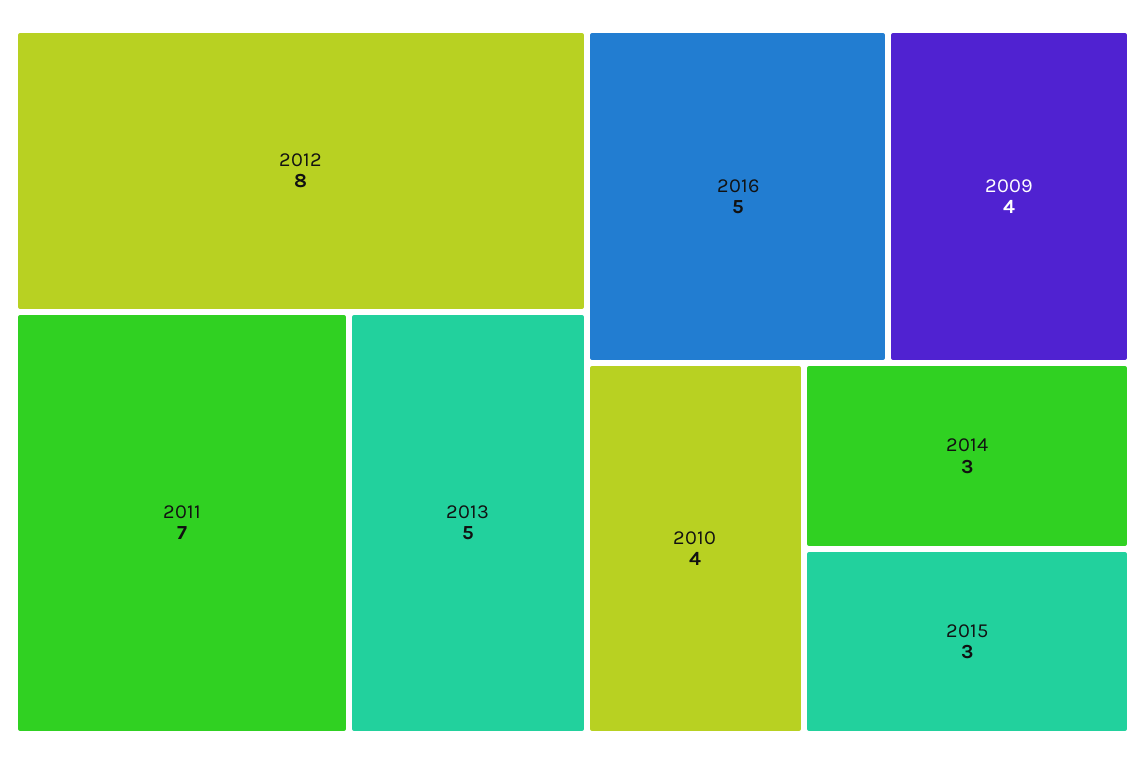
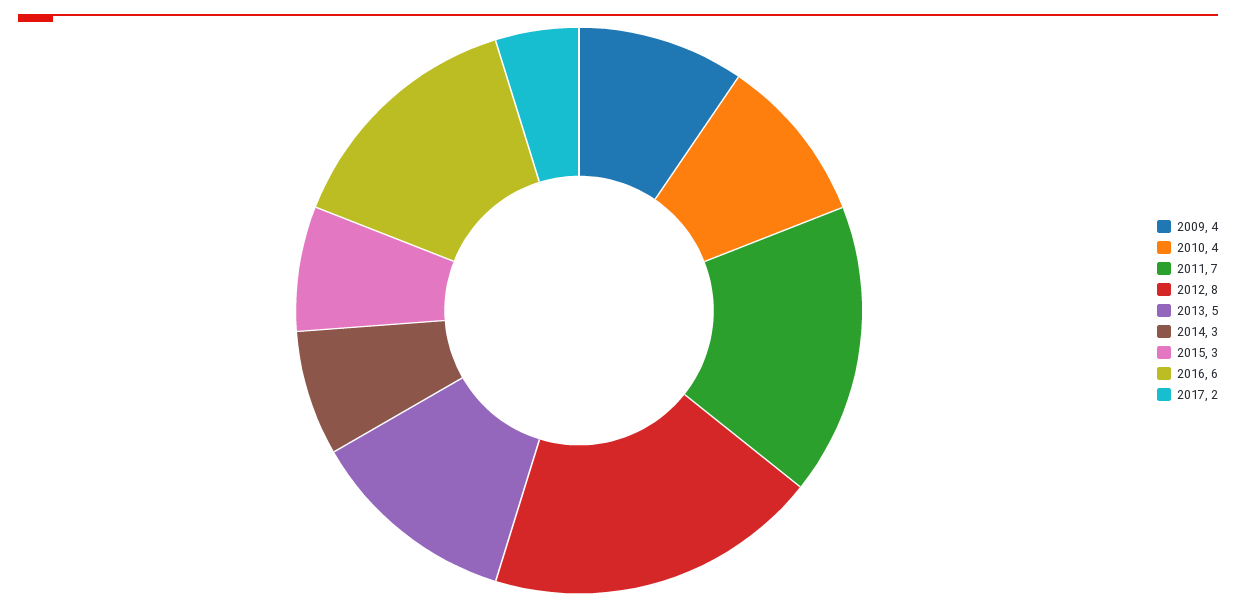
2016: 5 -> 6
2017: none -> 2

